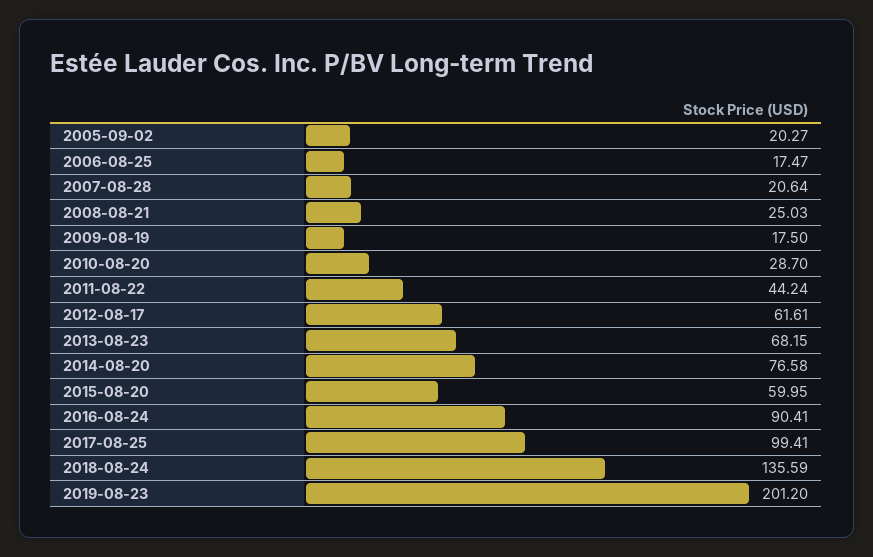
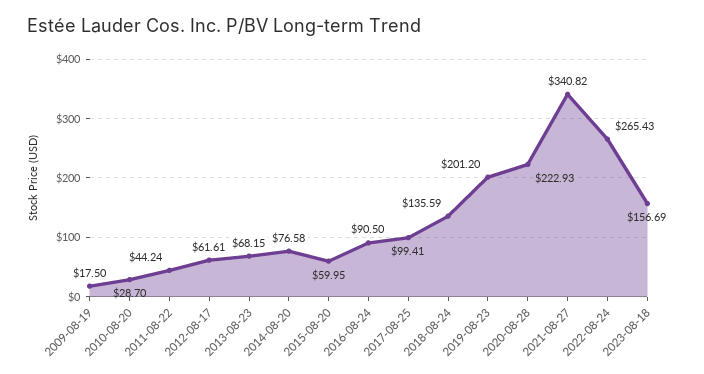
2005-09-02: 20.27 -> none
2006-08-25: 17.47 -> none
2007-08-28: 20.64 -> none
2008-08-21: 25.03 -> none
2016-08-24: 90.41 -> 90.5
2020-08-28: none -> 222.93
2021-08-27: none -> 340.82
2022-08-24: none -> 265.43
2023-08-18: none -> 156.69

